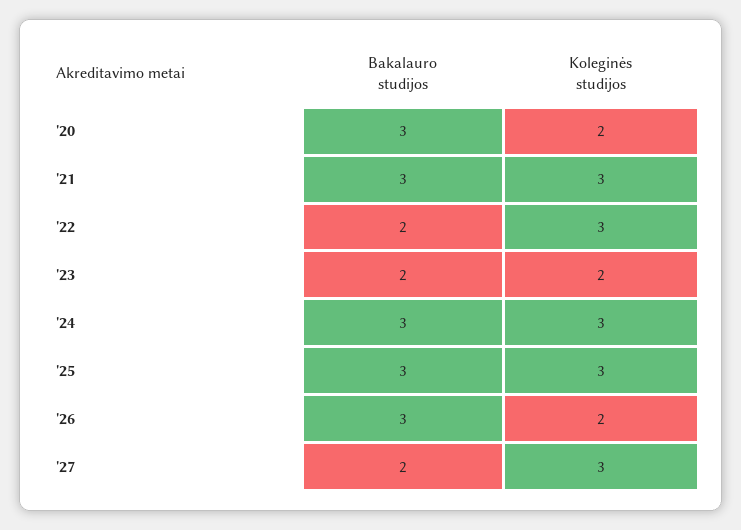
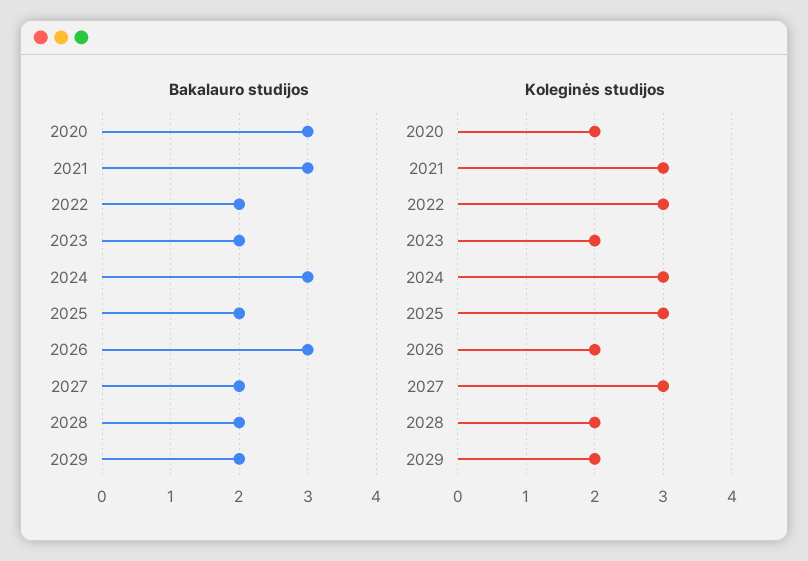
Bakalauro studijos, '25: 3 -> 2
Bakalauro studijos, 2028: none -> 2
Bakalauro studijos, 2029: none -> 2
Koleginės studijos, 2028: none -> 2
Koleginės studijos, 2029: none -> 2

